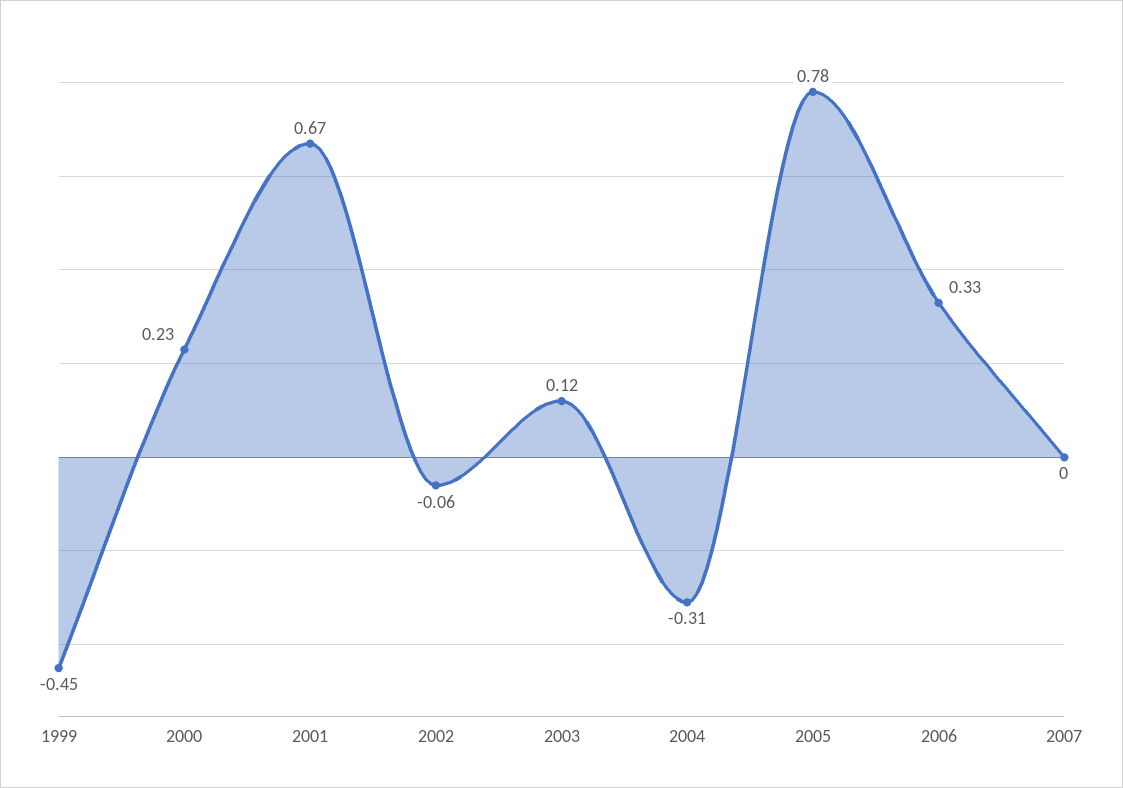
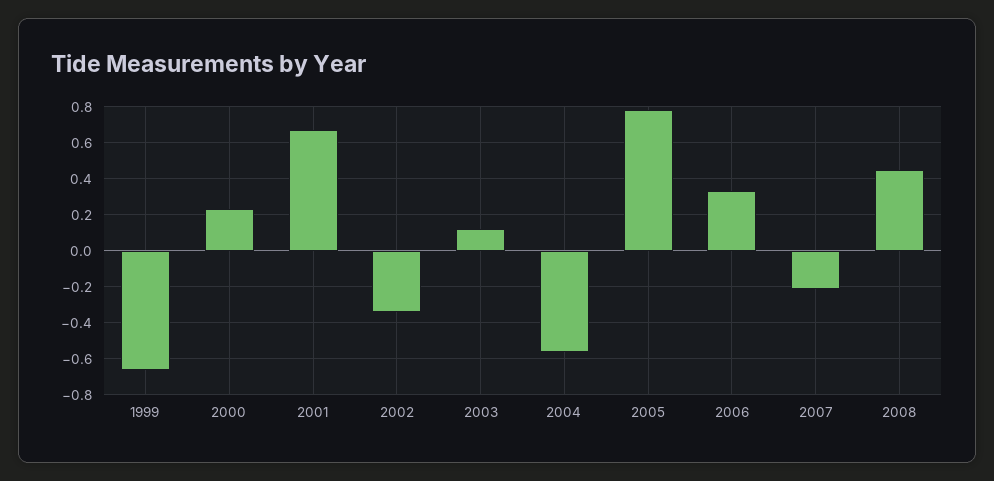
1999: -0.45 -> -0.65
2002: -0.06 -> -0.35
2004: -0.31 -> -0.55
2007: 0 -> -0.2
2008: none -> 0.45

